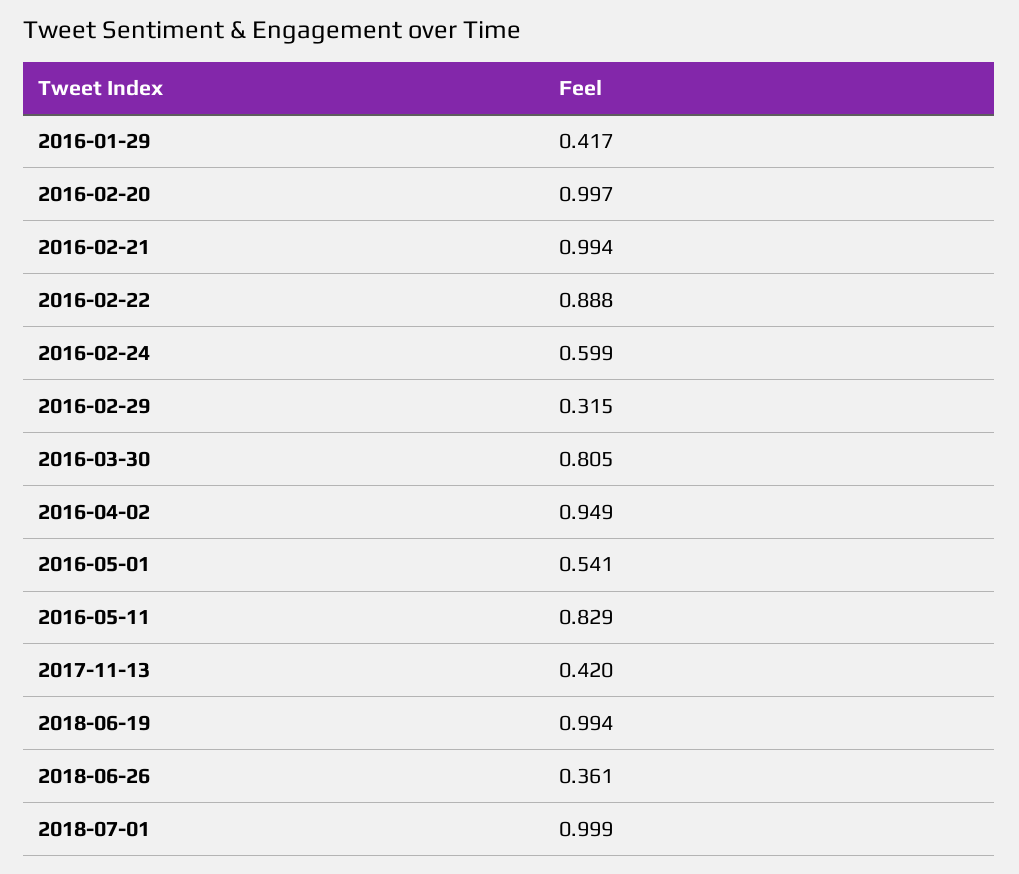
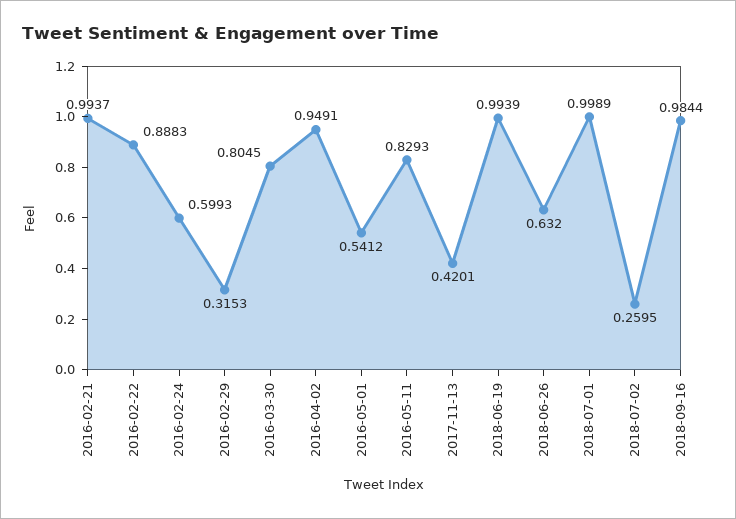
2016-01-29: 0.417 -> none
2016-02-20: 0.997 -> none
2018-06-26: 0.361 -> 0.632
2018-07-02: none -> 0.2595
2018-09-16: none -> 0.9844

